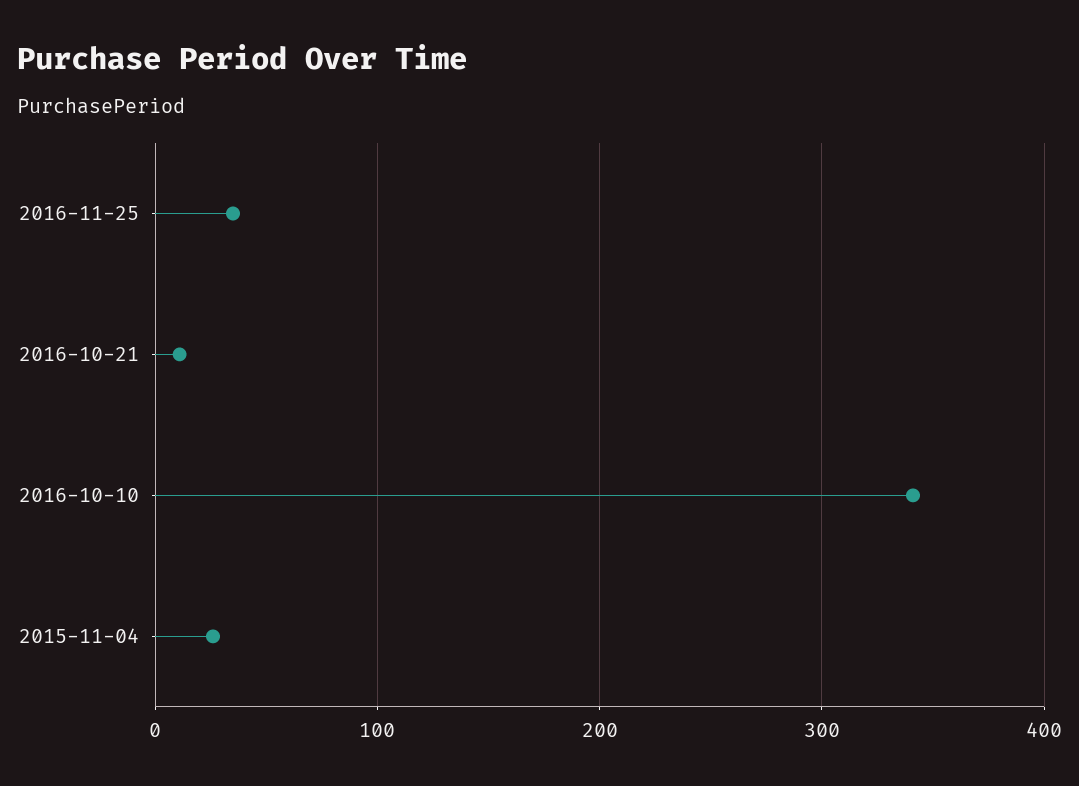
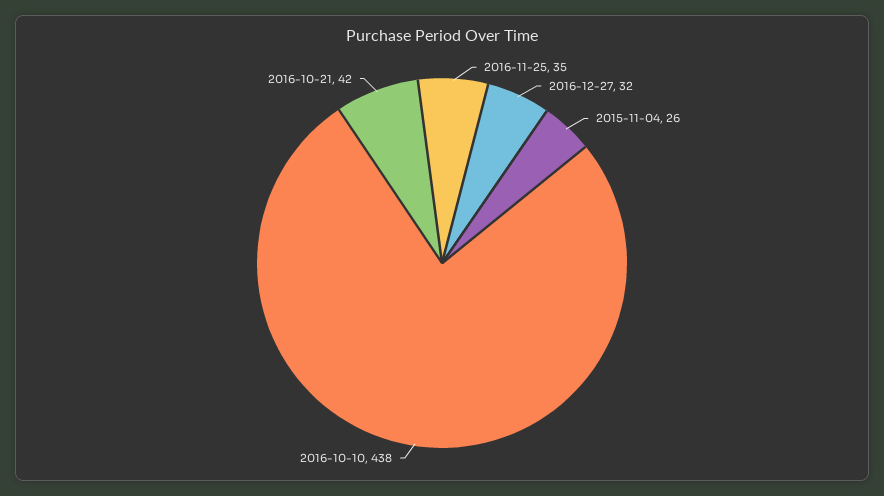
2016-10-21: 10 -> 42
2016-10-10: 340 -> 438
2016-12-27: none -> 32

